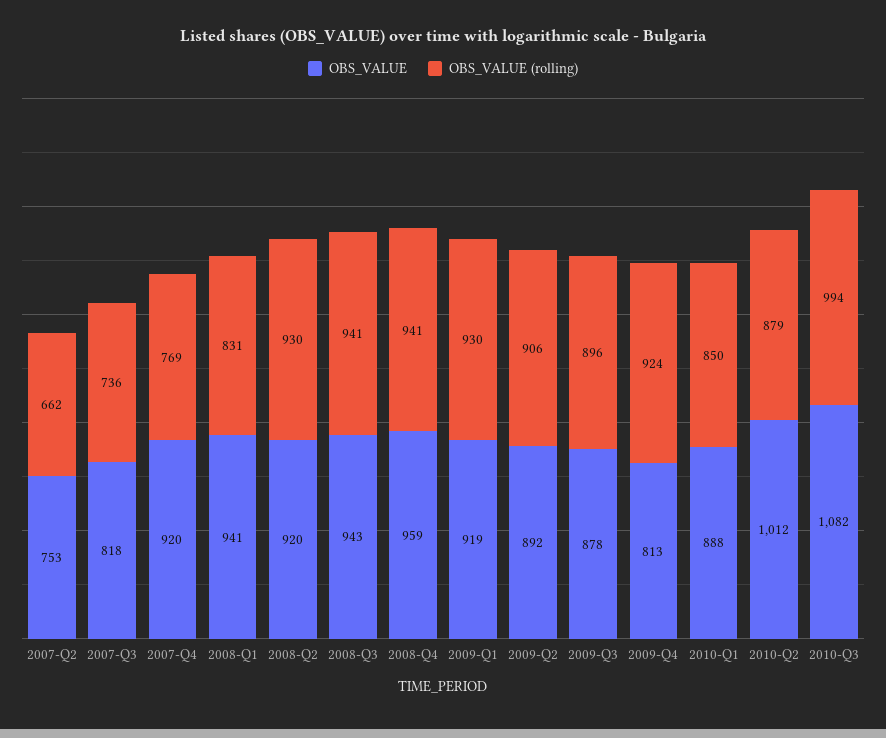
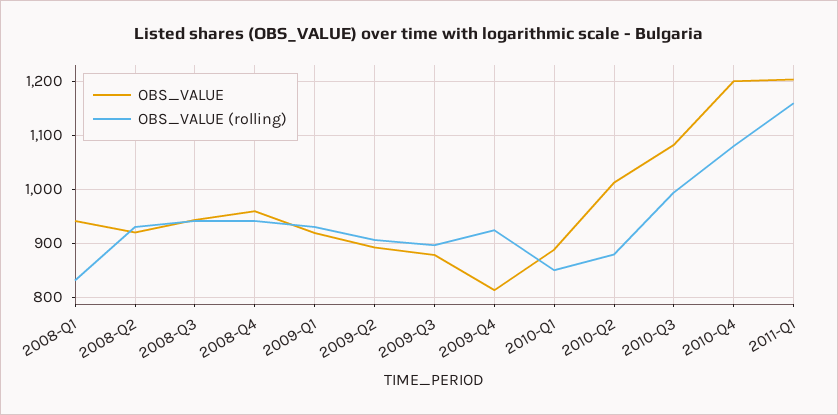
OBS_VALUE, 2007-Q2: 753 -> none
OBS_VALUE (rolling), 2007-Q2: 662 -> none
OBS_VALUE, 2007-Q3: 818 -> none
OBS_VALUE (rolling), 2007-Q3: 736 -> none
OBS_VALUE, 2007-Q4: 920 -> none
OBS_VALUE (rolling), 2007-Q4: 769 -> none
OBS_VALUE, 2010-Q4: none -> 1200
OBS_VALUE (rolling), 2010-Q4: none -> 1080
OBS_VALUE, 2011-Q1: none -> 1200
OBS_VALUE (rolling), 2011-Q1: none -> 1160

